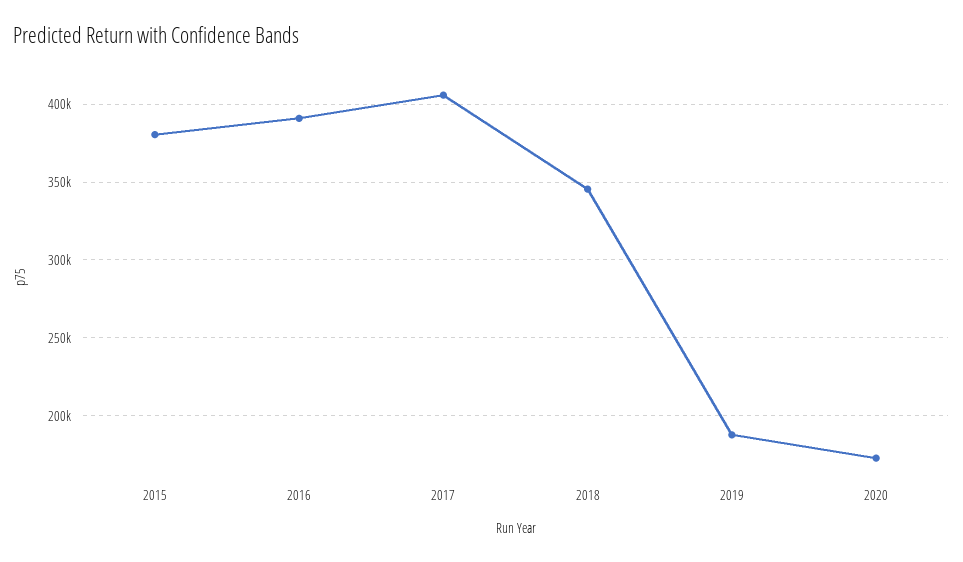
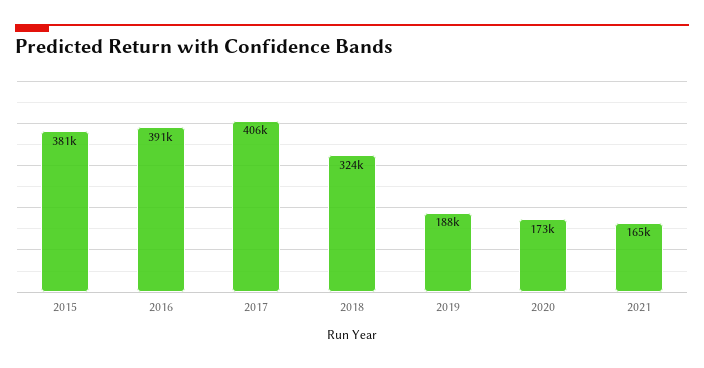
2018: 345000 -> 324000
2021: none -> 165000

